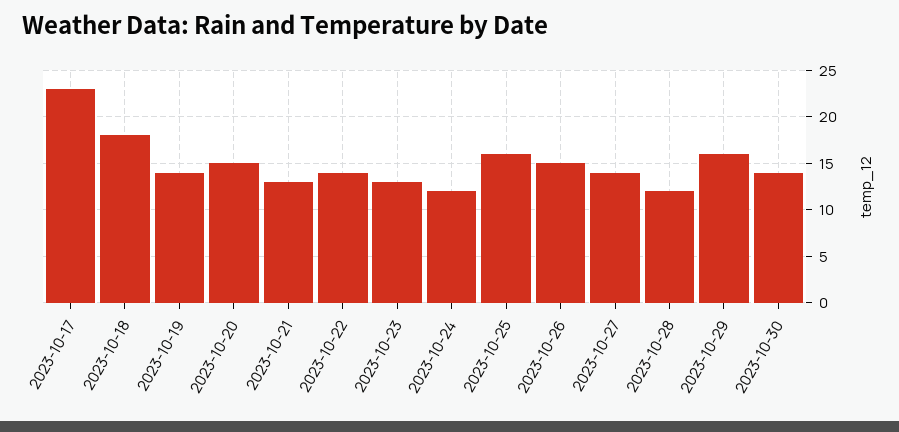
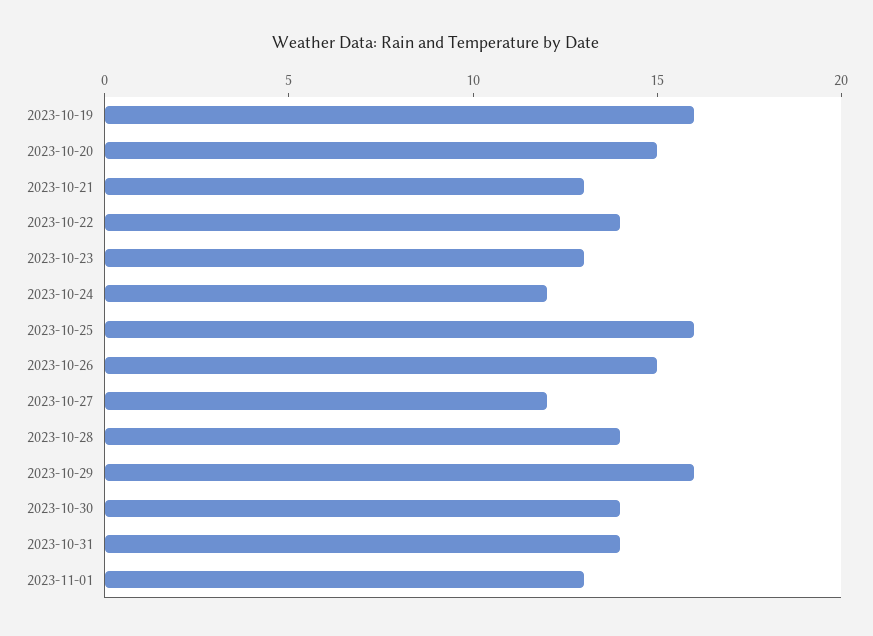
2023-10-17: 23 -> none
2023-10-18: 18 -> none
2023-10-19: 14 -> 16
2023-10-27: 14 -> 12
2023-10-28: 12 -> 14
2023-10-31: none -> 14
2023-11-01: none -> 13

